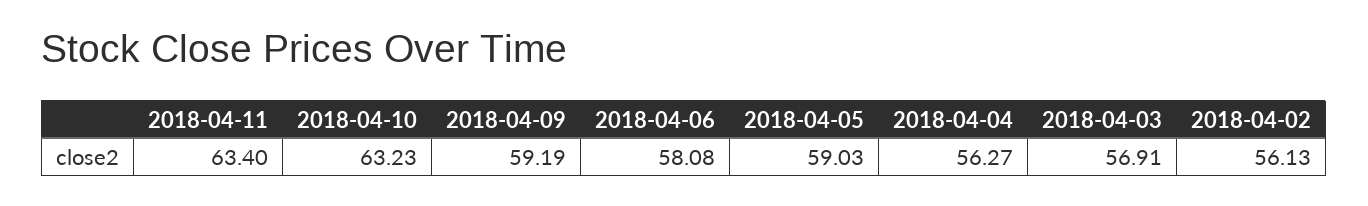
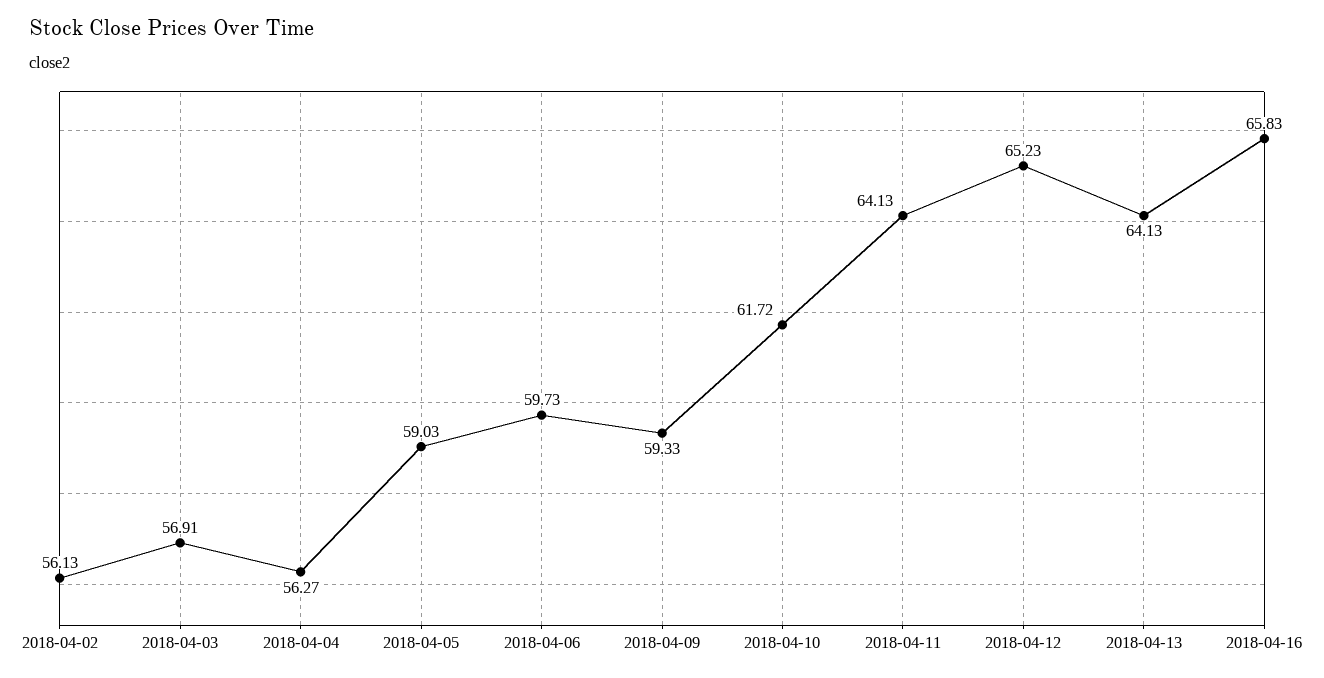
2018-04-11: 63.4 -> 64.13
2018-04-10: 63.23 -> 61.72
2018-04-09: 59.19 -> 59.33
2018-04-06: 58.08 -> 59.73
2018-04-12: none -> 65.23
2018-04-13: none -> 64.13
2018-04-16: none -> 65.83

